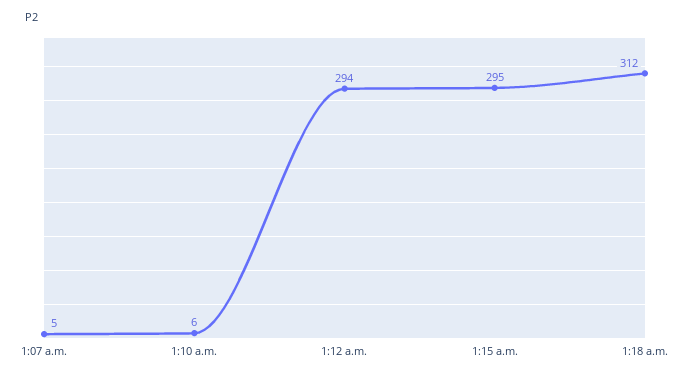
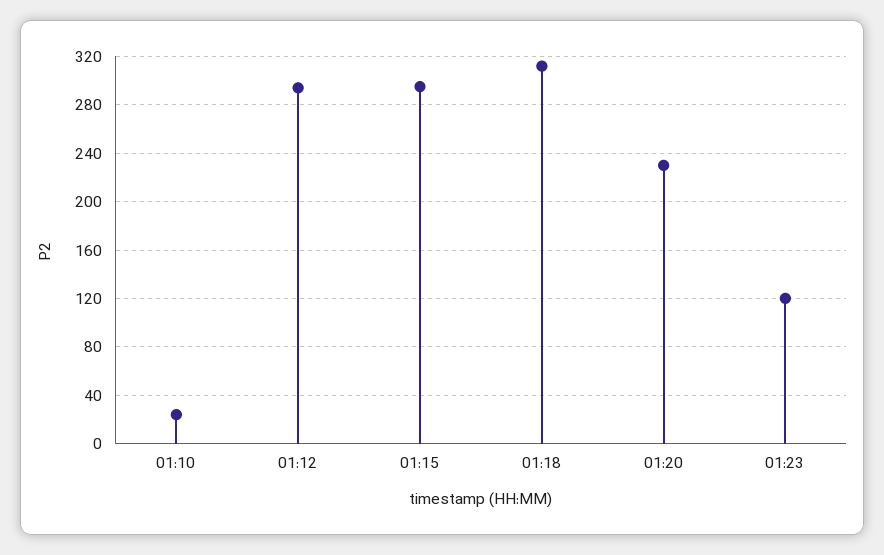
1:07 a.m.: 5 -> none
1:10 a.m.: 6 -> 25
01:20: none -> 230
01:23: none -> 120

